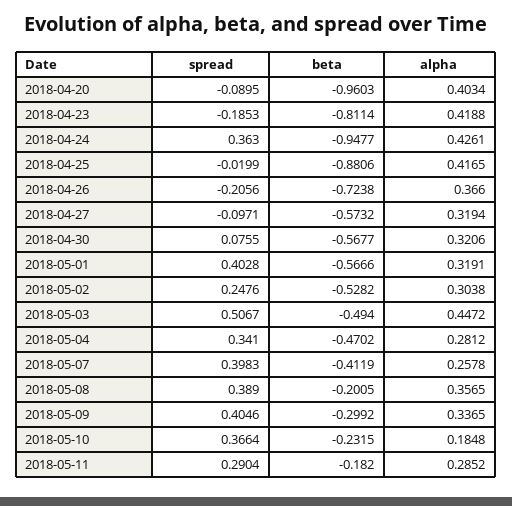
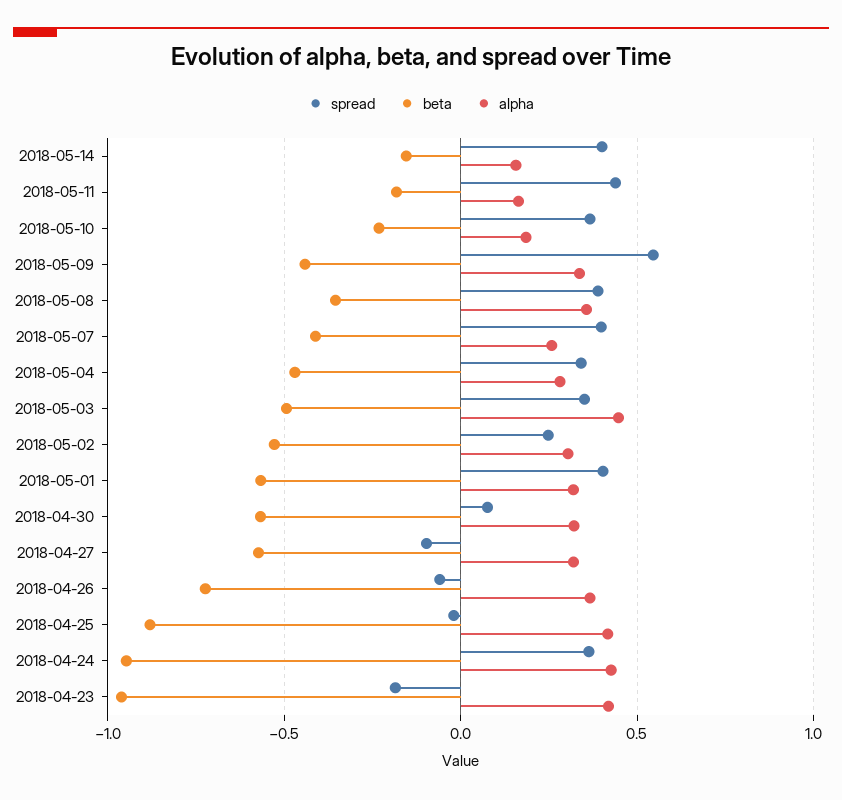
spread, 2018-04-20: -0.0895 -> none
beta, 2018-04-20: -0.9603 -> none
alpha, 2018-04-20: 0.4034 -> none
beta, 2018-04-23: -0.8114 -> -0.95
spread, 2018-04-26: -0.2056 -> -0.05
spread, 2018-05-03: 0.5067 -> 0.35
beta, 2018-05-08: -0.2005 -> -0.35
spread, 2018-05-09: 0.4046 -> 0.55
beta, 2018-05-09: -0.2992 -> -0.45
spread, 2018-05-11: 0.2904 -> 0.45
alpha, 2018-05-11: 0.2852 -> 0.15
spread, 2018-05-14: none -> 0.4
beta, 2018-05-14: none -> -0.15
alpha, 2018-05-14: none -> 0.15

